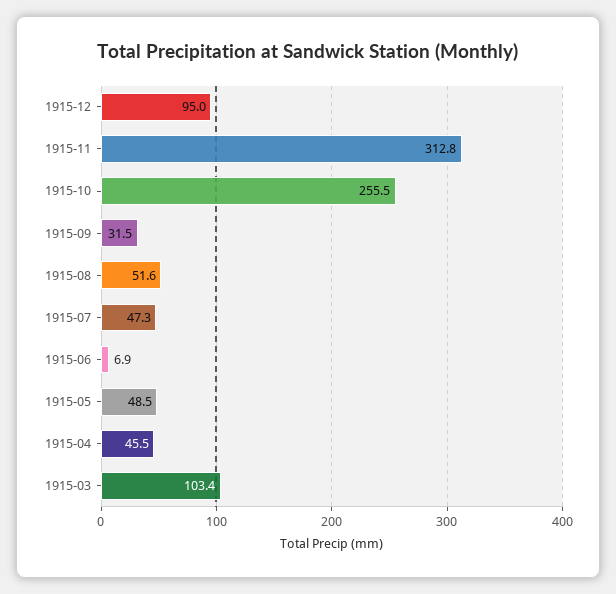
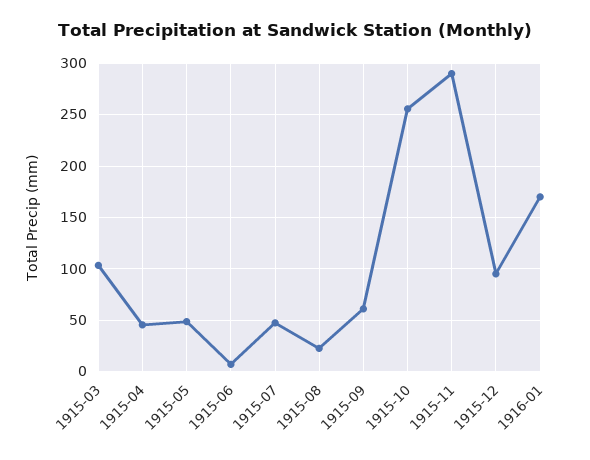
1915-11: 312.8 -> 290
1915-09: 31.5 -> 60
1915-08: 51.6 -> 20
1916-01: none -> 170

